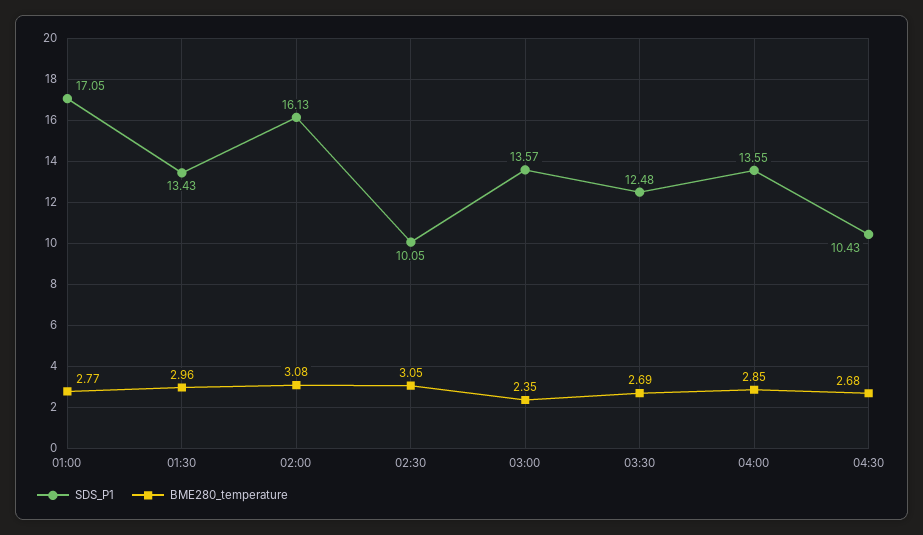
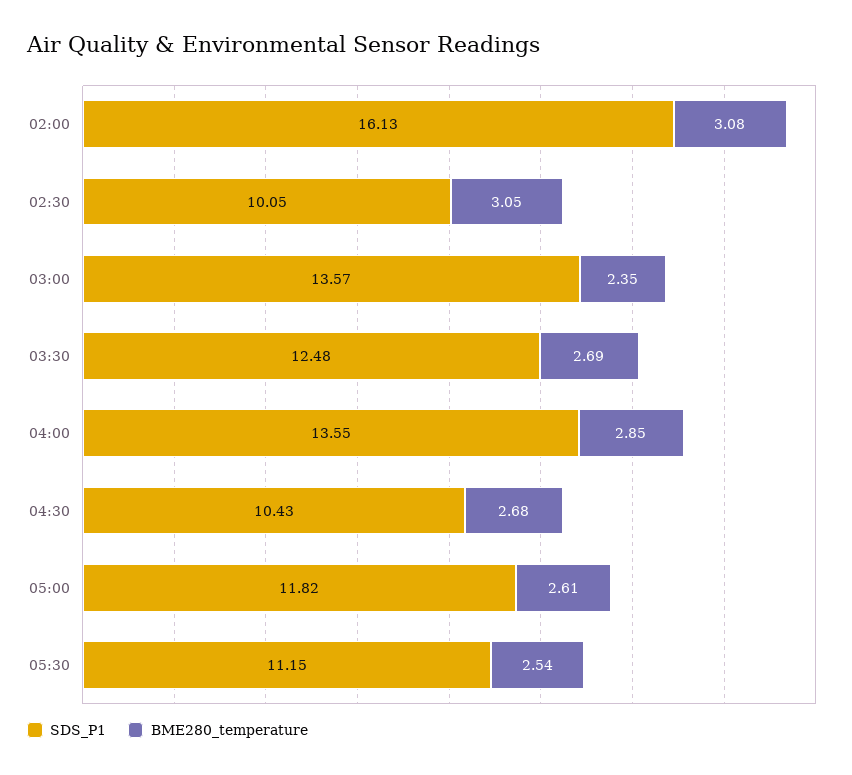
SDS_P1, 01:00: 17.05 -> none
BME280_temperature, 01:00: 2.77 -> none
SDS_P1, 01:30: 13.43 -> none
BME280_temperature, 01:30: 2.96 -> none
SDS_P1, 05:00: none -> 11.82
BME280_temperature, 05:00: none -> 2.61
SDS_P1, 05:30: none -> 11.15
BME280_temperature, 05:30: none -> 2.54

